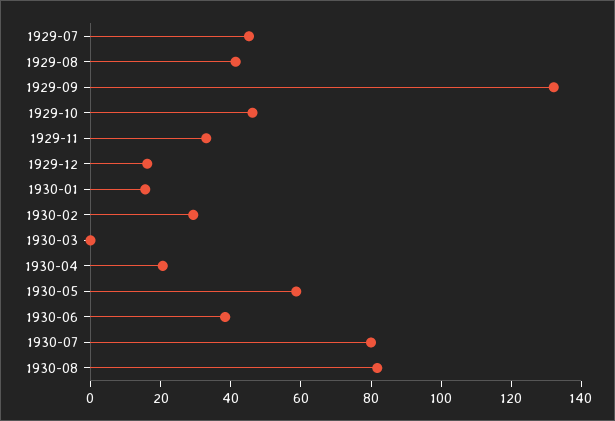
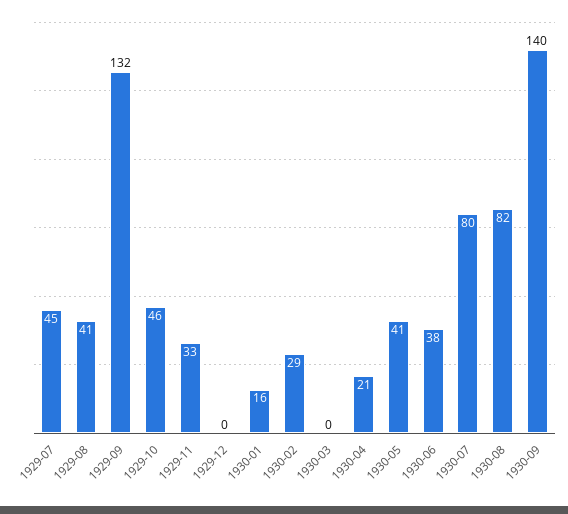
1929-12: 15 -> 0
1930-05: 60 -> 41
1930-09: none -> 140

